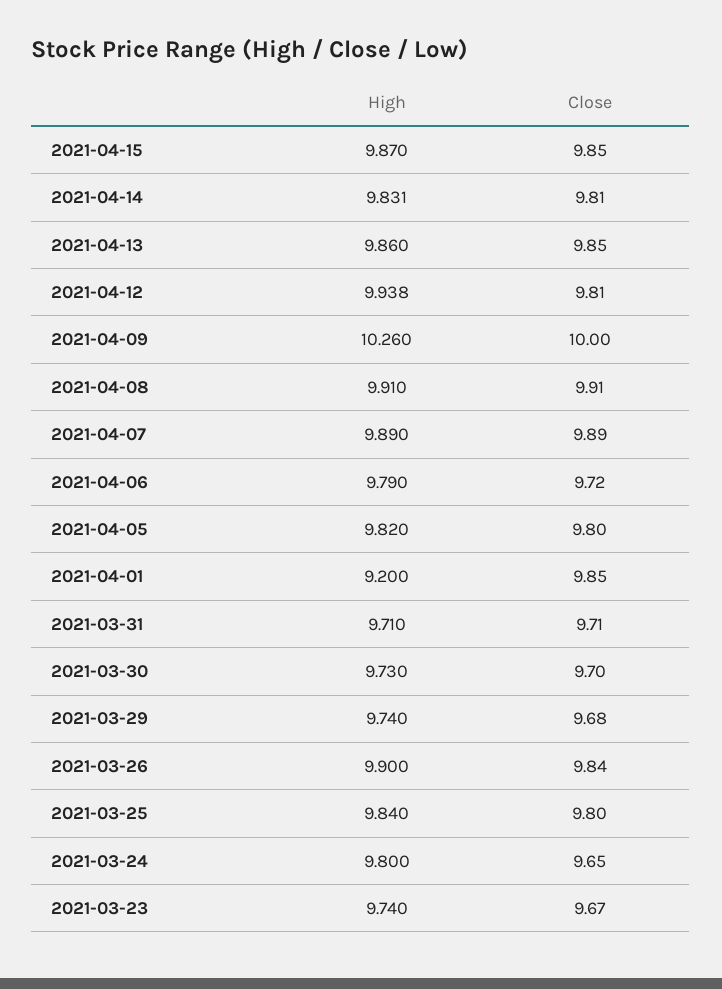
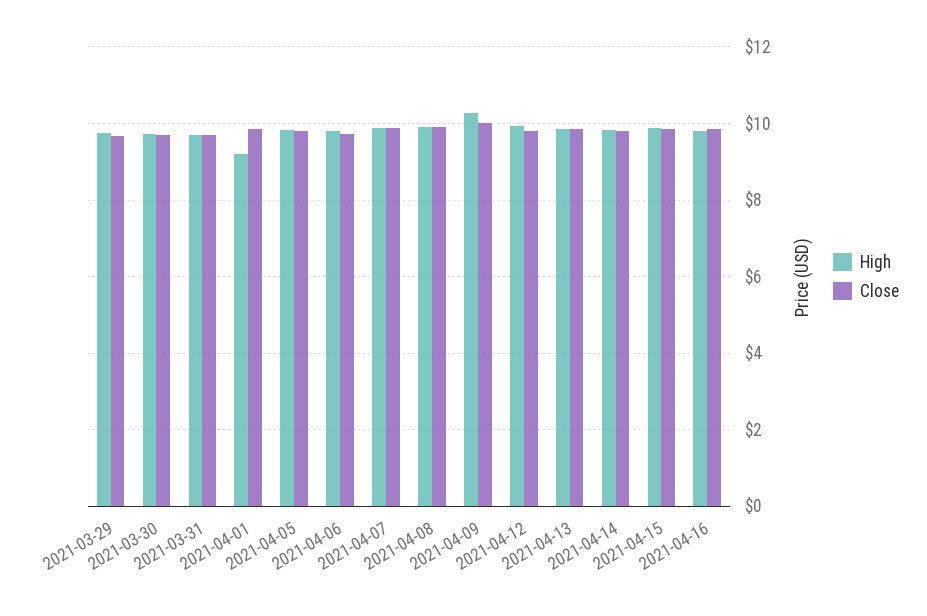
High, 2021-03-26: 9.9 -> none
Close, 2021-03-26: 9.84 -> none
High, 2021-03-25: 9.84 -> none
Close, 2021-03-25: 9.8 -> none
High, 2021-03-24: 9.8 -> none
Close, 2021-03-24: 9.65 -> none
High, 2021-03-23: 9.74 -> none
Close, 2021-03-23: 9.67 -> none
High, 2021-04-16: none -> 9.8
Close, 2021-04-16: none -> 9.8

